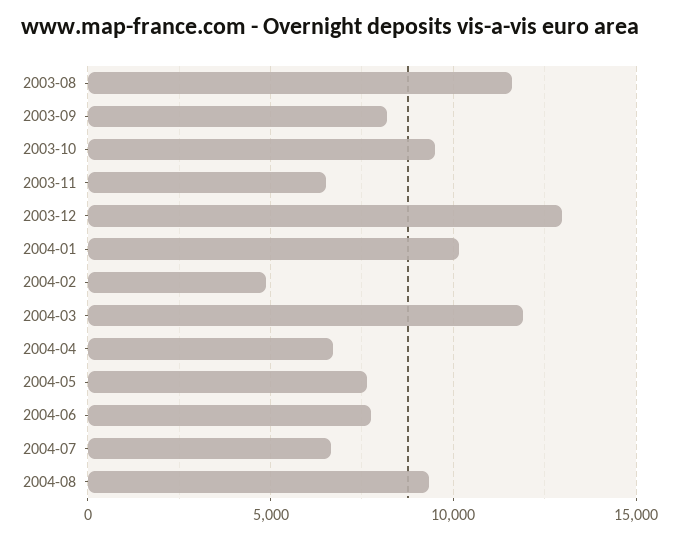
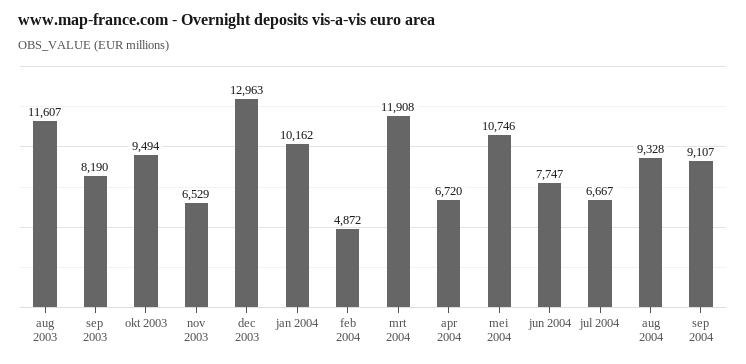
2004-05: 7500 -> 10746
sep 2004: none -> 9107

